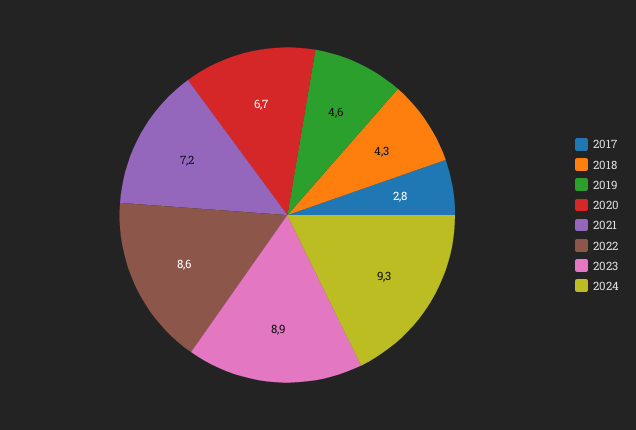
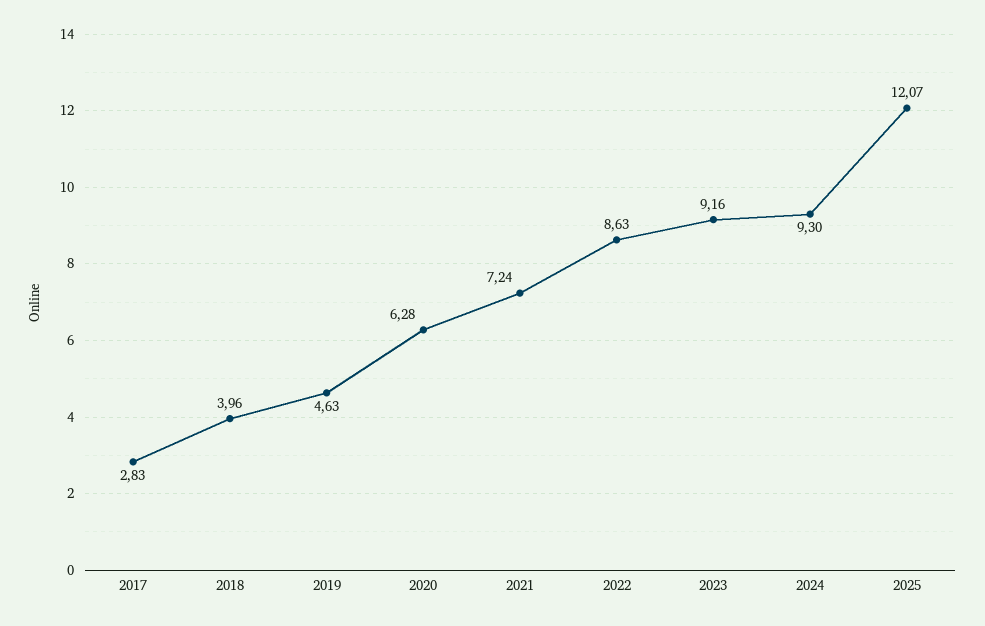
2018: 4.3 -> 3.96
2020: 6.7 -> 6.28
2023: 8.9 -> 9.16
2025: none -> 12.07

